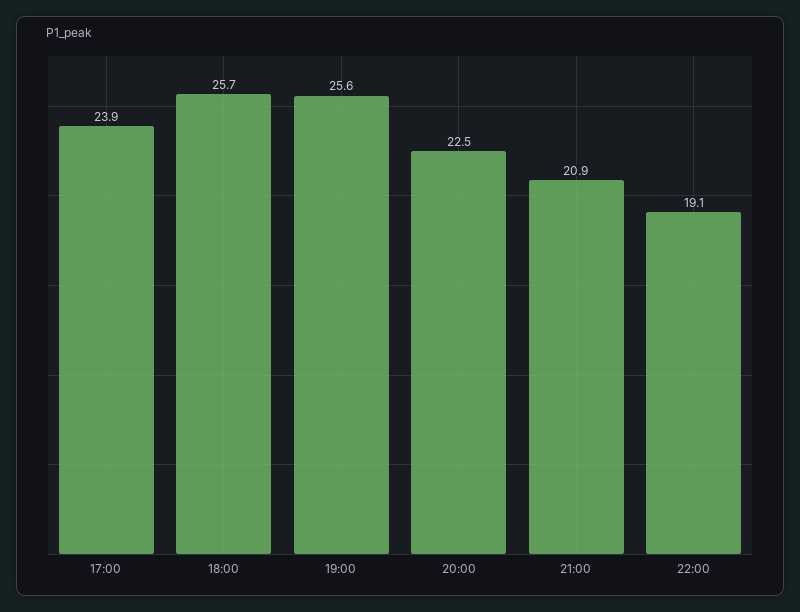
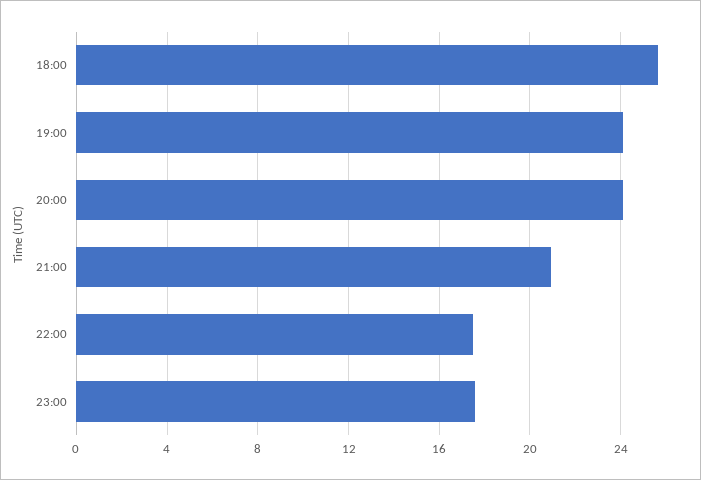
17:00: 23.9 -> none
19:00: 25.6 -> 24
20:00: 22.5 -> 24
22:00: 19.1 -> 17.5
23:00: none -> 17.5

